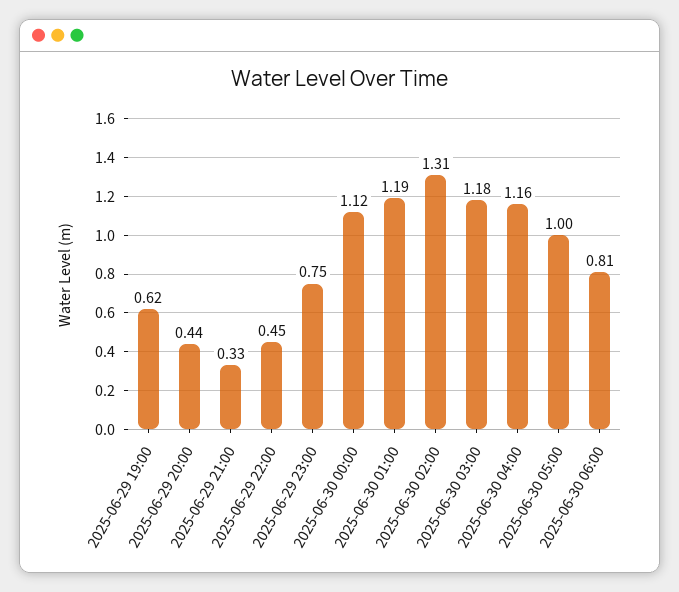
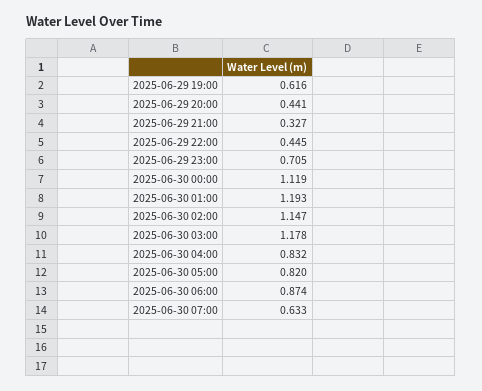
2025-06-29 23:00: 0.75 -> 0.705
2025-06-30 02:00: 1.31 -> 1.147
2025-06-30 04:00: 1.16 -> 0.832
2025-06-30 05:00: 1 -> 0.82
2025-06-30 06:00: 0.81 -> 0.874
2025-06-30 07:00: none -> 0.633

